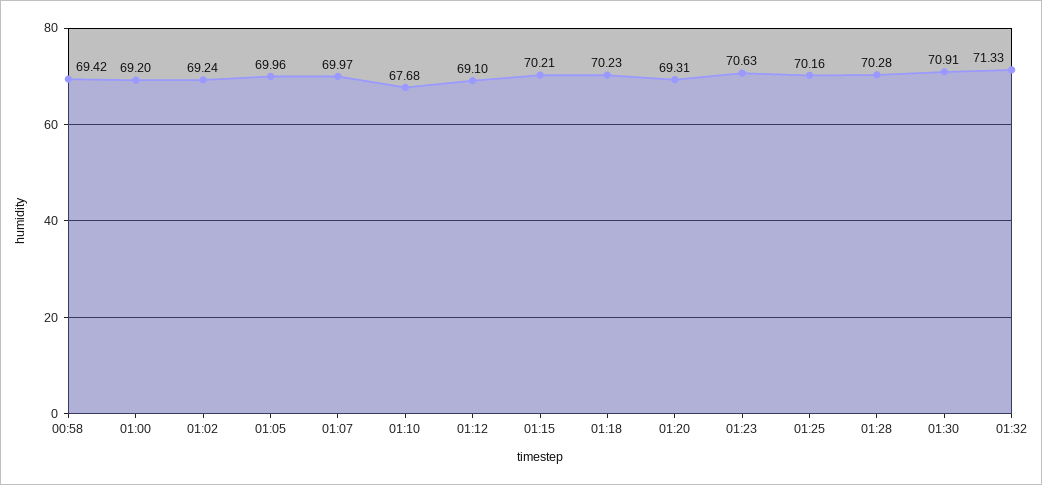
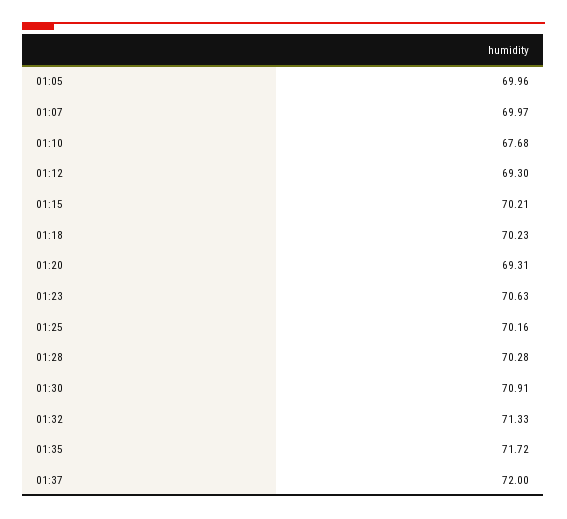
00:58: 69.42 -> none
01:00: 69.2 -> none
01:02: 69.24 -> none
01:12: 69.1 -> 69.3
01:35: none -> 71.72
01:37: none -> 72

